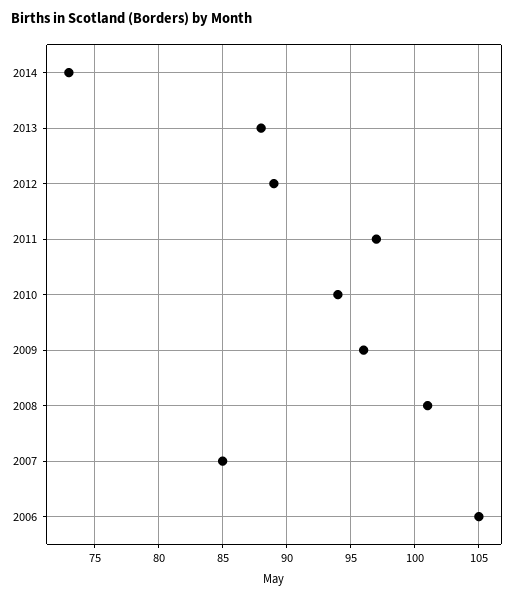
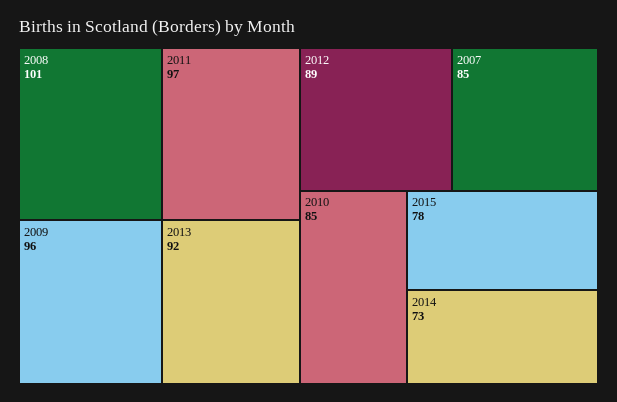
2013: 88 -> 92
2010: 94 -> 85
2006: 105 -> none
2015: none -> 78

